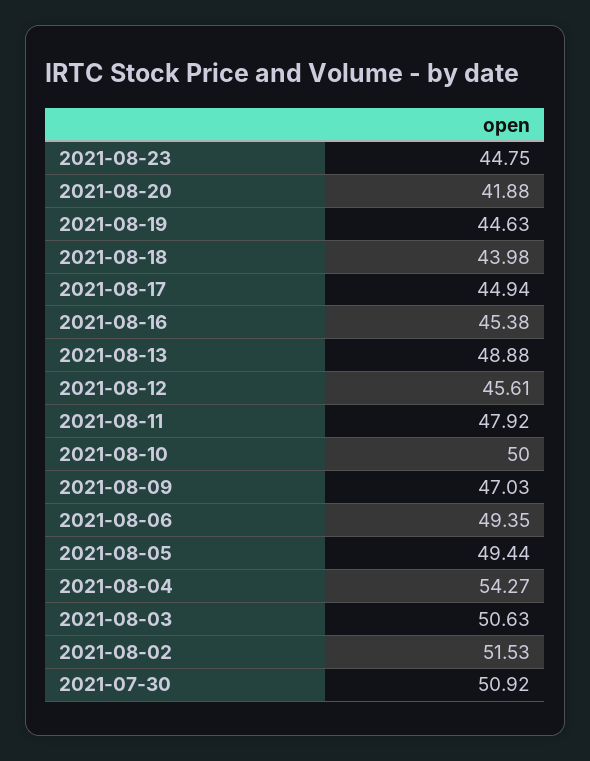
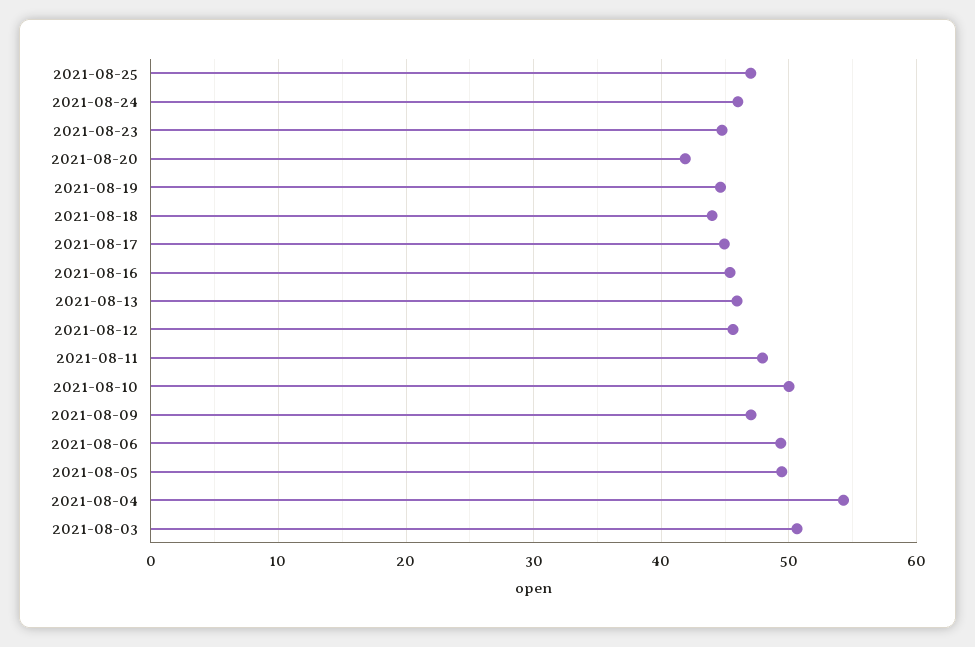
2021-08-13: 48.88 -> 46
2021-08-02: 51.53 -> none
2021-07-30: 50.92 -> none
2021-08-25: none -> 47
2021-08-24: none -> 46

